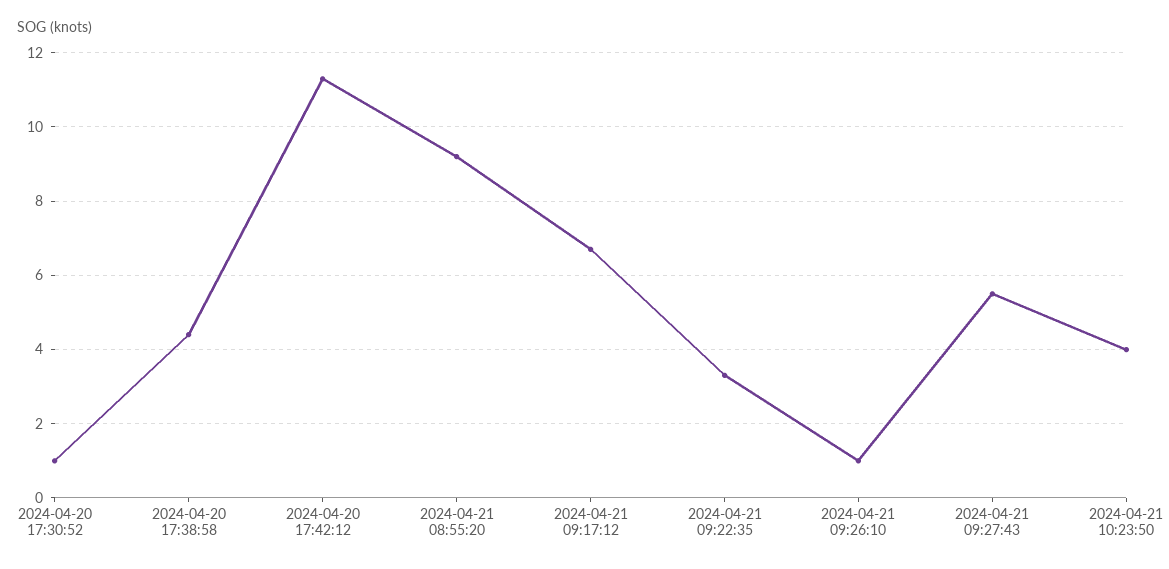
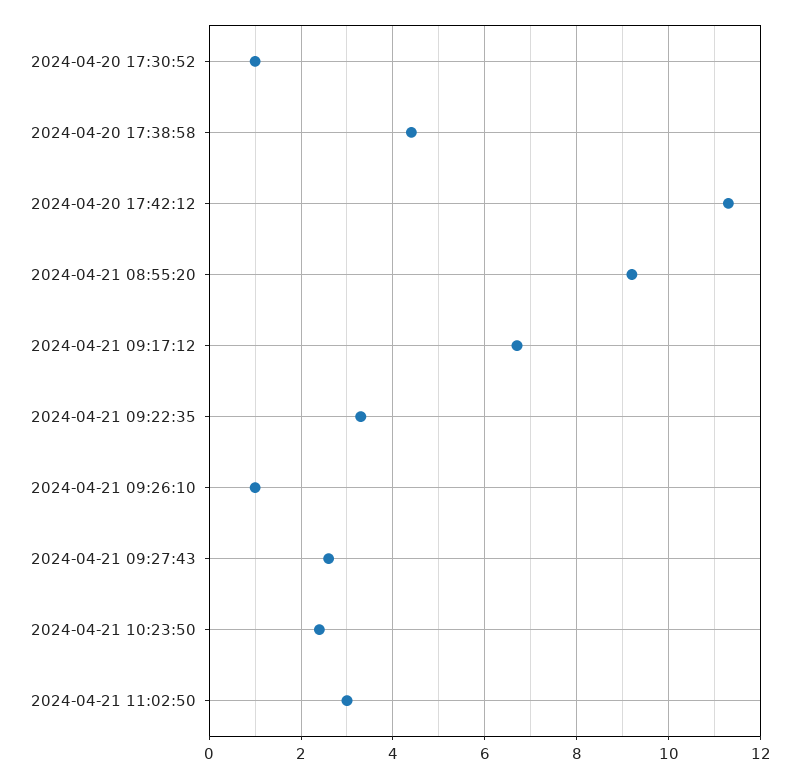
2024-04-21 09:27:43: 5.5 -> 2.5
2024-04-21 10:23:50: 4 -> 2.5
2024-04-21 11:02:50: none -> 3

